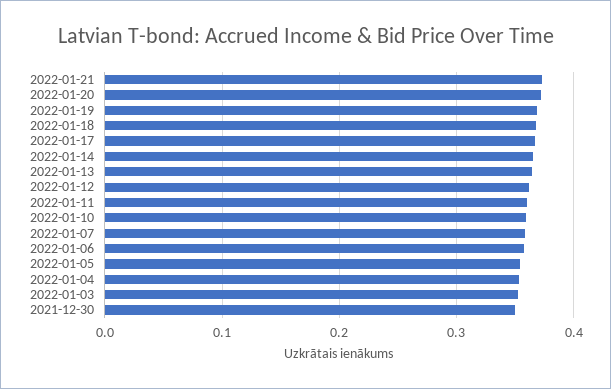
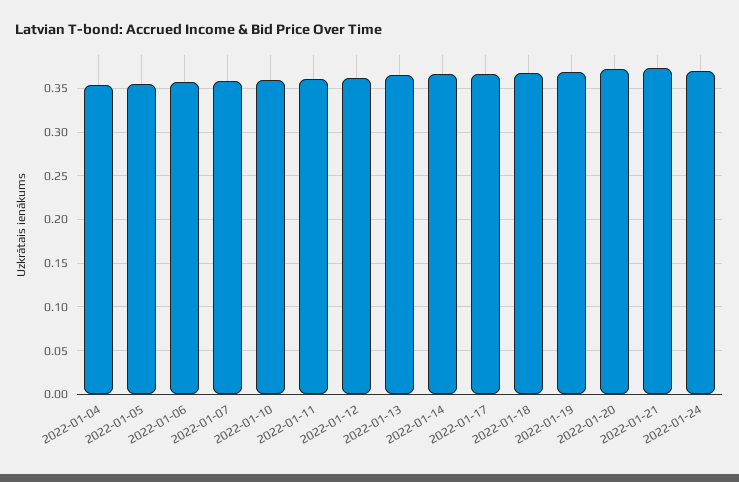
2022-01-03: 0.35 -> none
2021-12-30: 0.35 -> none
2022-01-24: none -> 0.37

